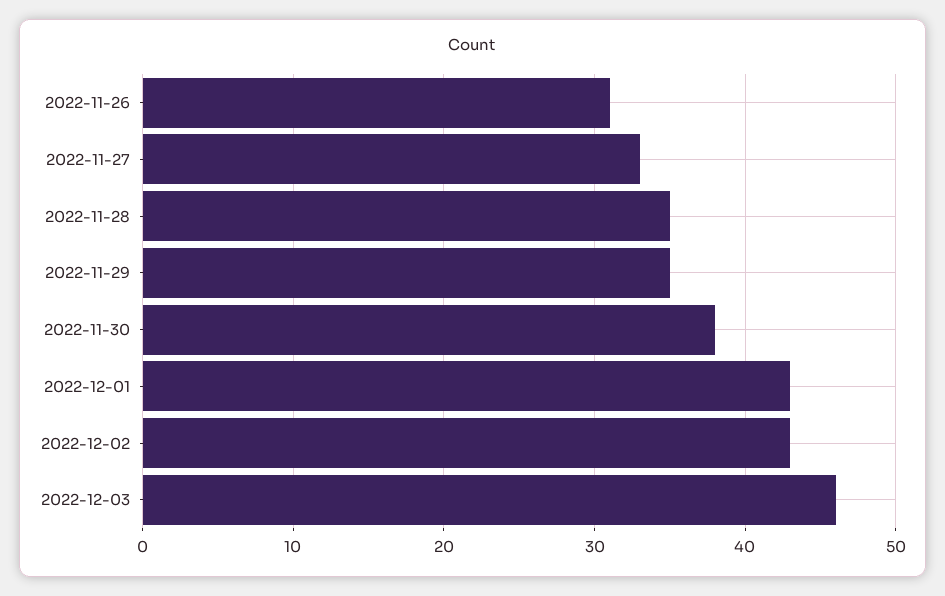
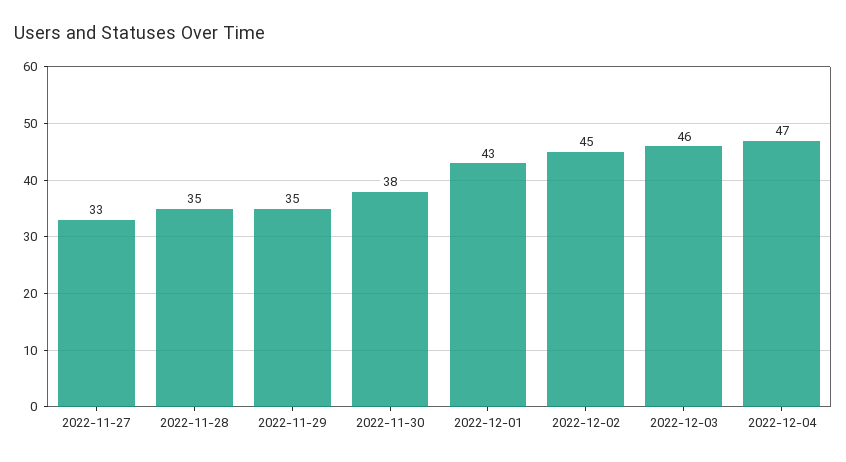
2022-11-26: 31 -> none
2022-12-02: 43 -> 45
2022-12-04: none -> 47

